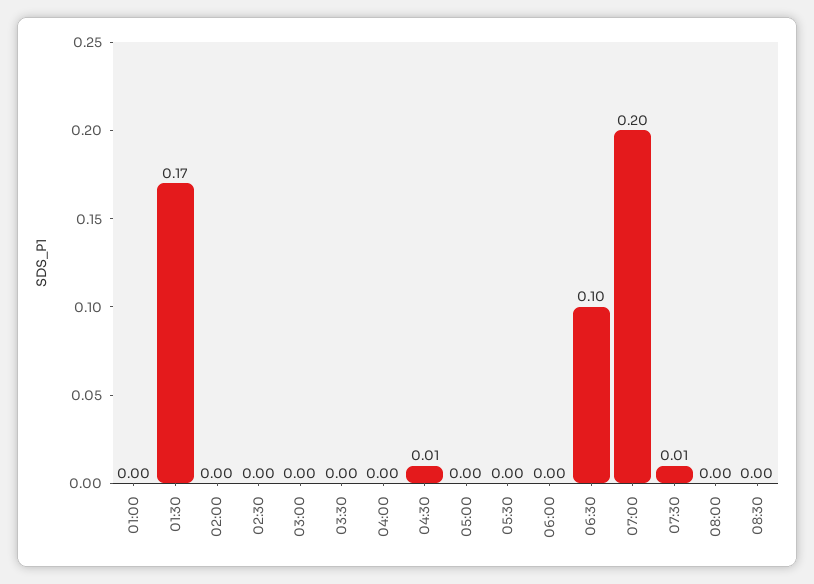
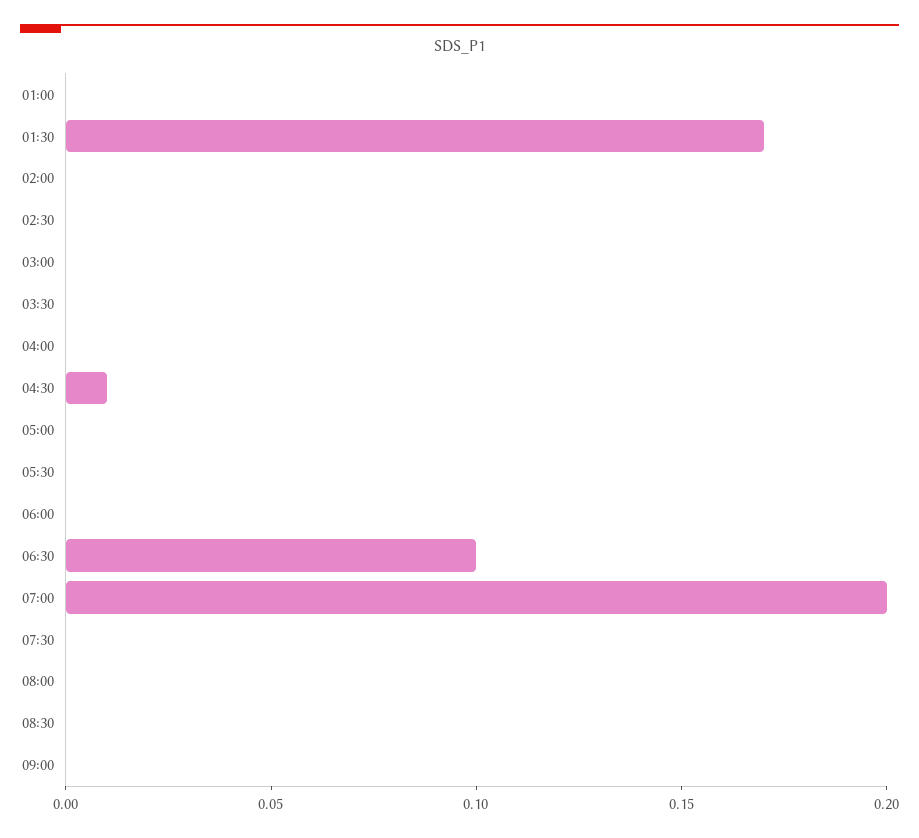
07:30: 0.01 -> 0
09:00: none -> 0

